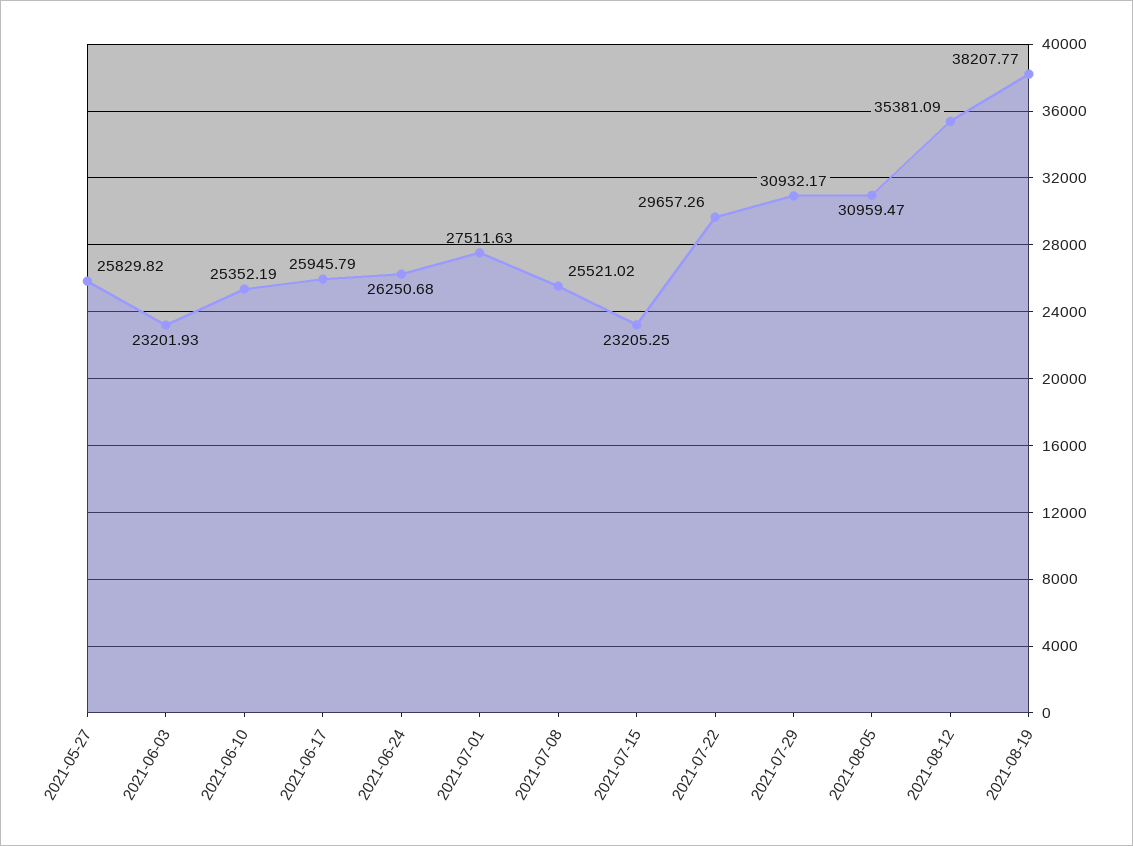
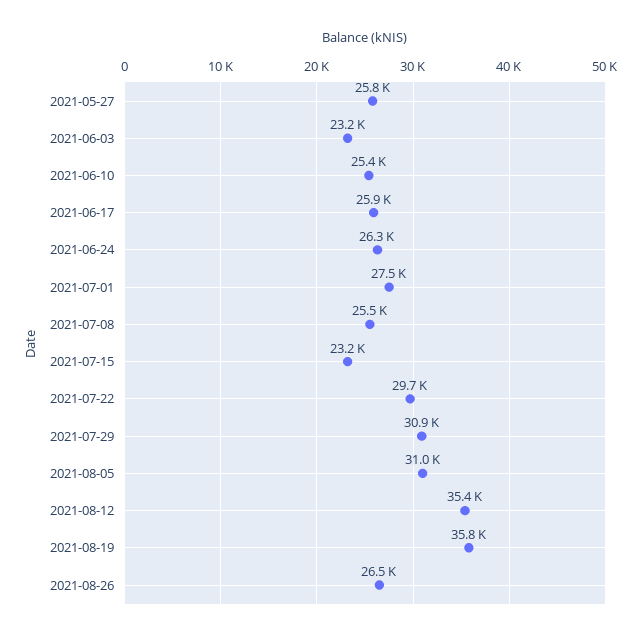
2021-08-19: 38207.77 -> 35800
2021-08-26: none -> 26500

